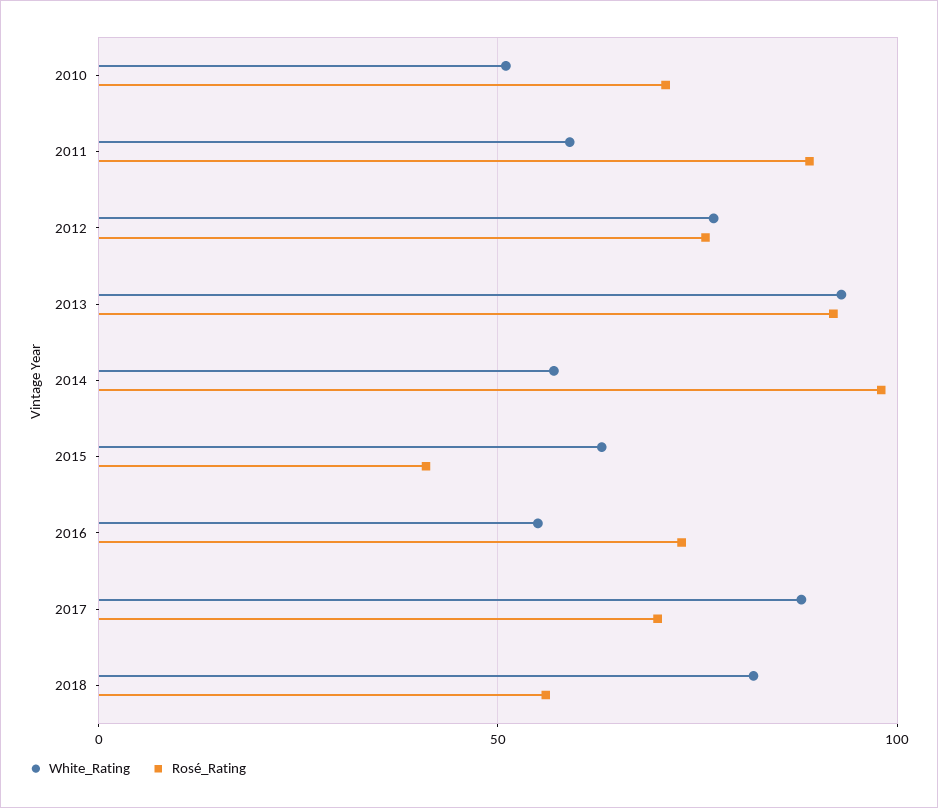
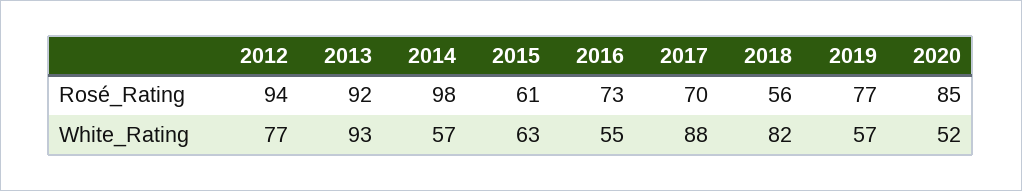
White_Rating, 2010: 50 -> none
Rosé_Rating, 2010: 70 -> none
White_Rating, 2011: 60 -> none
Rosé_Rating, 2011: 90 -> none
Rosé_Rating, 2012: 75 -> 94
Rosé_Rating, 2015: 40 -> 61
Rosé_Rating, 2019: none -> 77
Rosé_Rating, 2020: none -> 85
White_Rating, 2019: none -> 57
White_Rating, 2020: none -> 52

